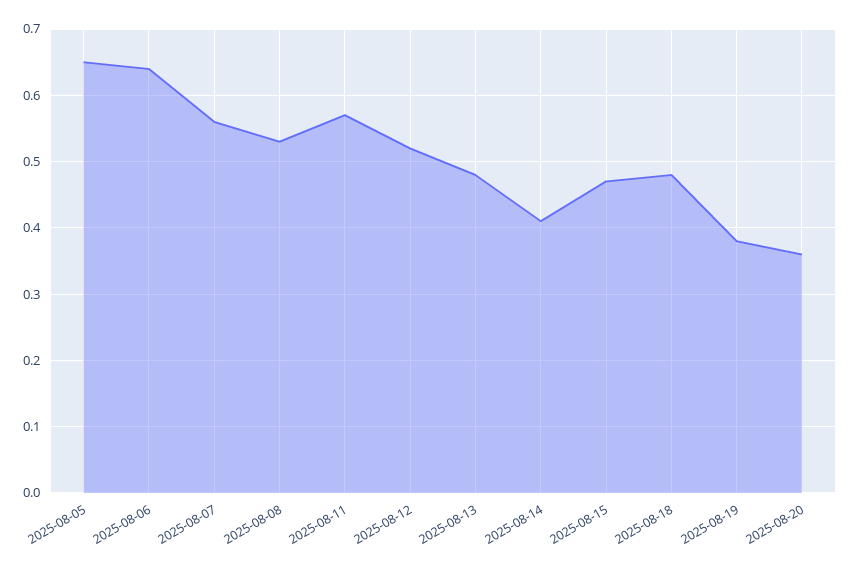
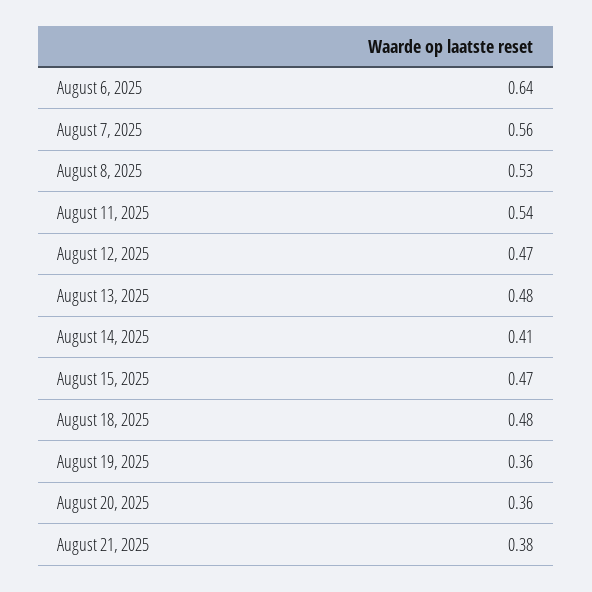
2025-08-05: 0.65 -> none
2025-08-11: 0.57 -> 0.54
2025-08-12: 0.52 -> 0.47
2025-08-19: 0.38 -> 0.36
August 21, 2025: none -> 0.38

